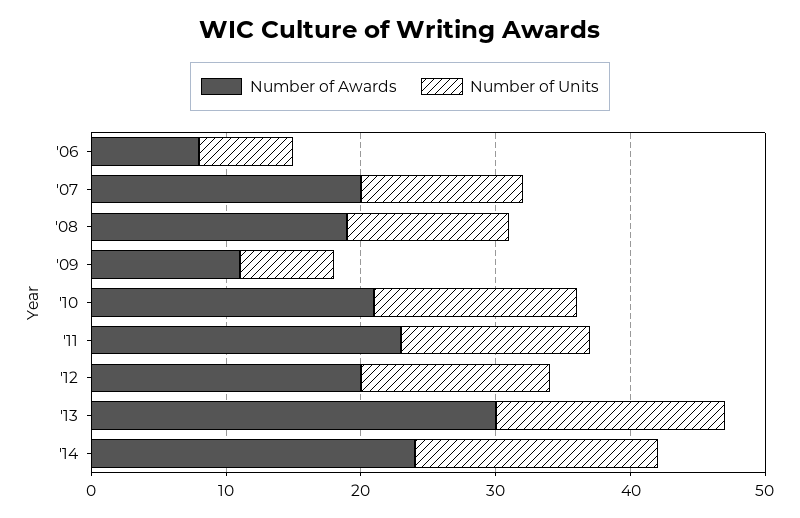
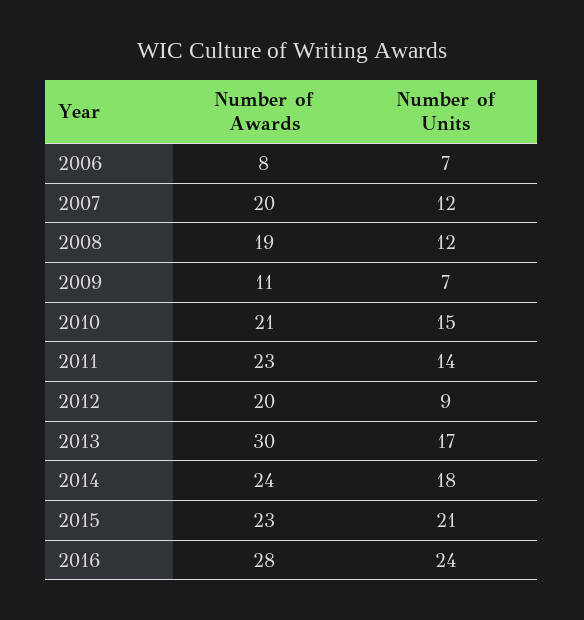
Number of Units, '12: 14 -> 9
Number of Awards, 2015: none -> 23
Number of Units, 2015: none -> 21
Number of Awards, 2016: none -> 28
Number of Units, 2016: none -> 24

